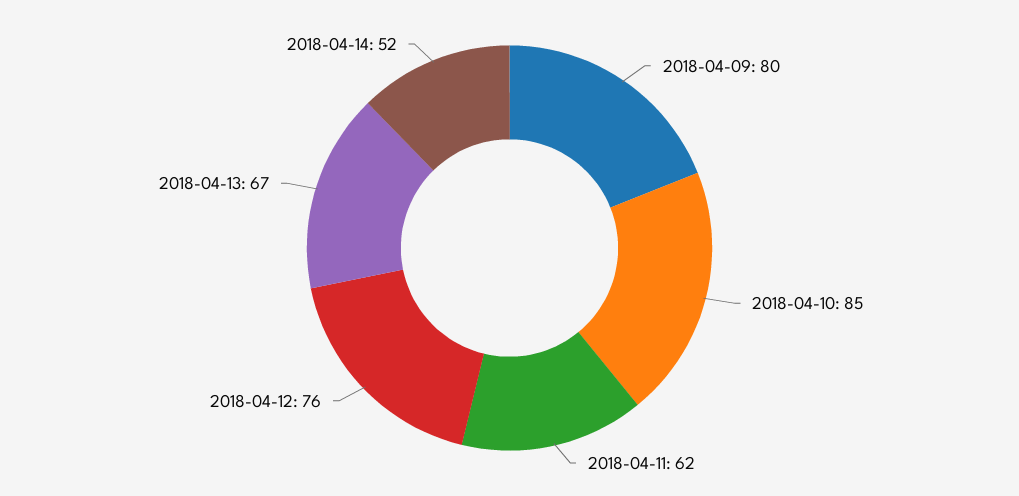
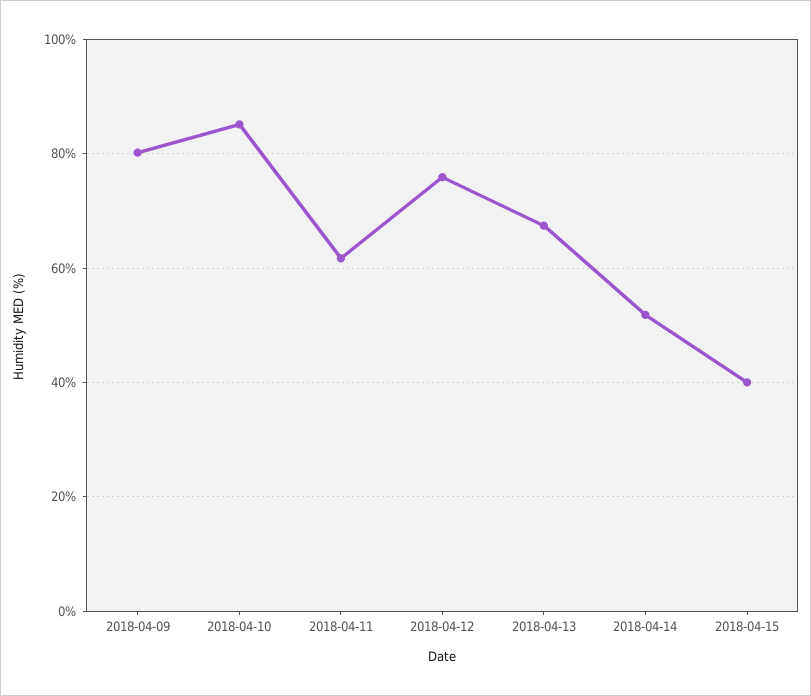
2018-04-15: none -> 40

